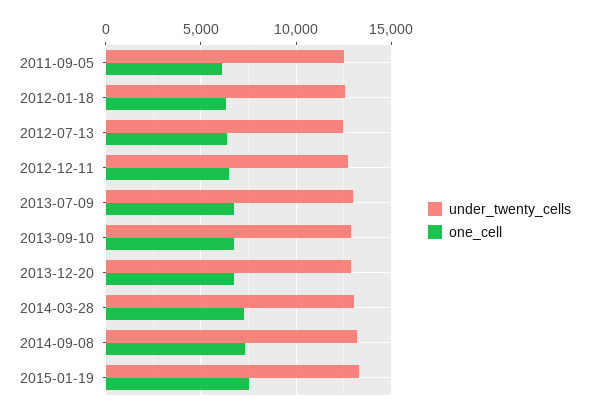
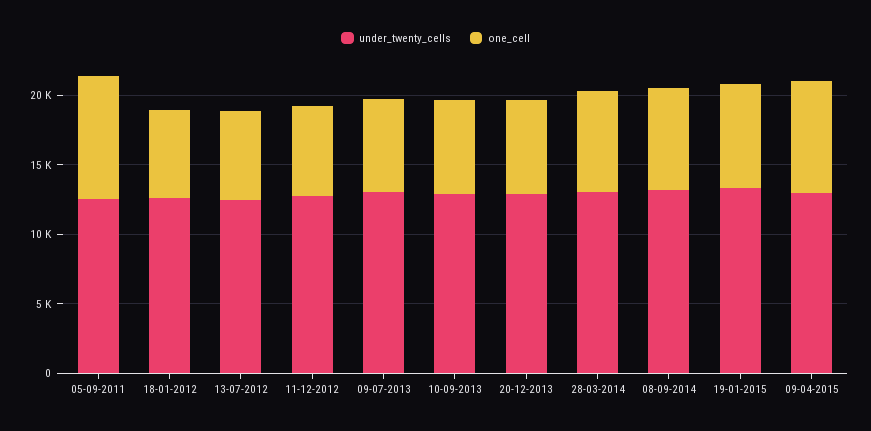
one_cell, 2011-09-05: 6000 -> 9000
under_twenty_cells, 09-04-2015: none -> 13000
one_cell, 09-04-2015: none -> 8000

